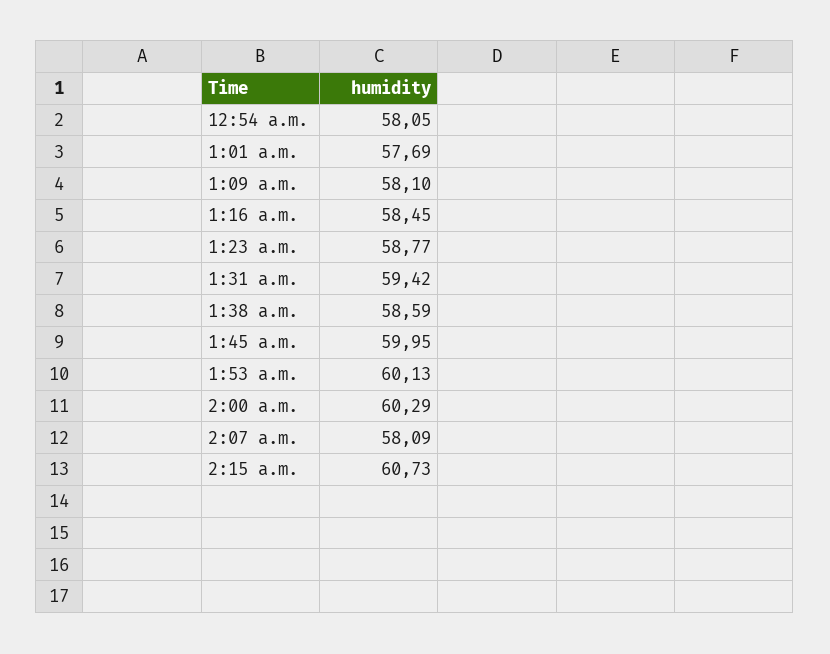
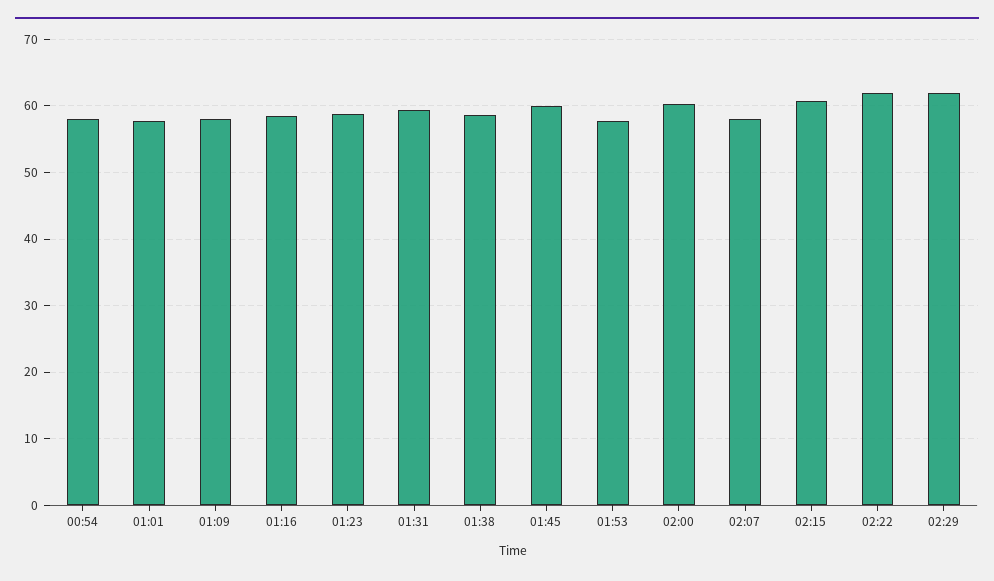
1:53 a.m.: 60.13 -> 58
02:22: none -> 62
02:29: none -> 62

